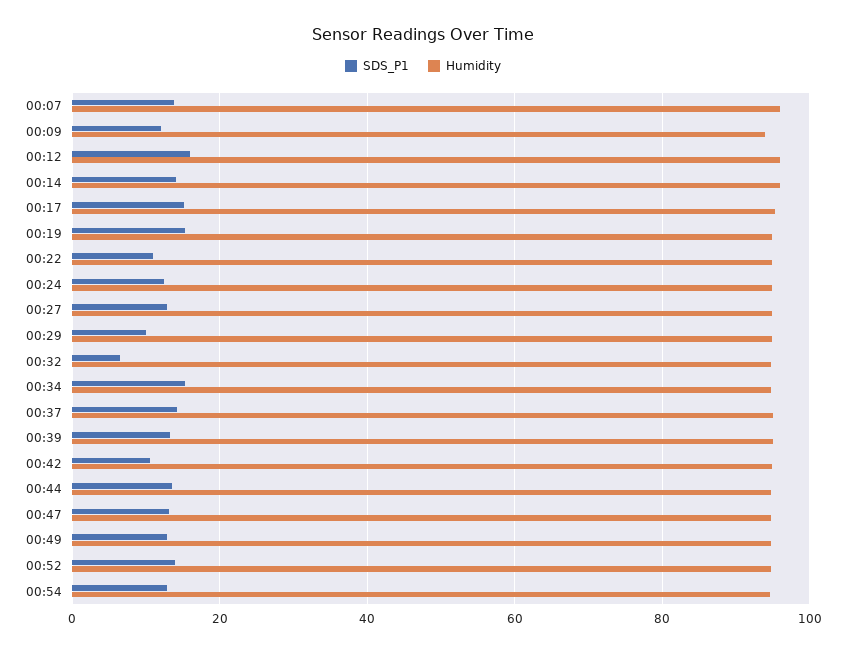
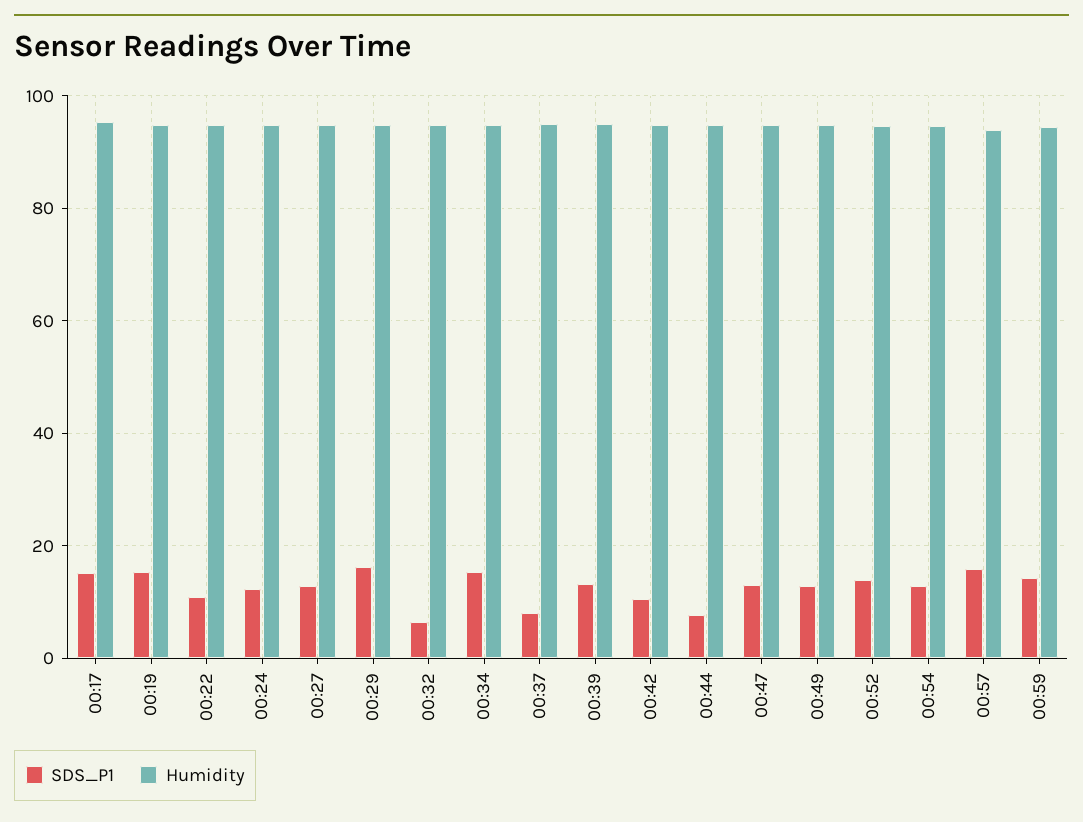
SDS_P1, 00:07: 14 -> none
Humidity, 00:07: 96 -> none
SDS_P1, 00:09: 12 -> none
Humidity, 00:09: 94 -> none
SDS_P1, 00:12: 16 -> none
Humidity, 00:12: 96 -> none
SDS_P1, 00:14: 14 -> none
Humidity, 00:14: 96 -> none
SDS_P1, 00:29: 10 -> 16
SDS_P1, 00:37: 14 -> 8
SDS_P1, 00:44: 14 -> 8
SDS_P1, 00:57: none -> 16
Humidity, 00:57: none -> 94
SDS_P1, 00:59: none -> 14
Humidity, 00:59: none -> 94

